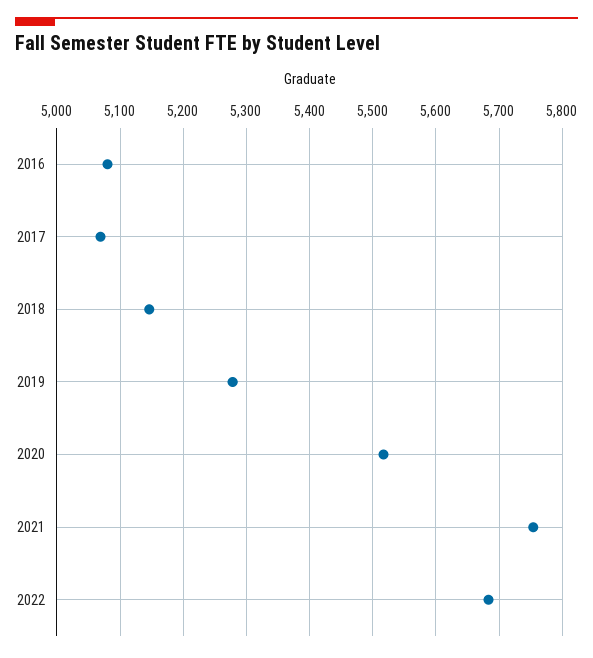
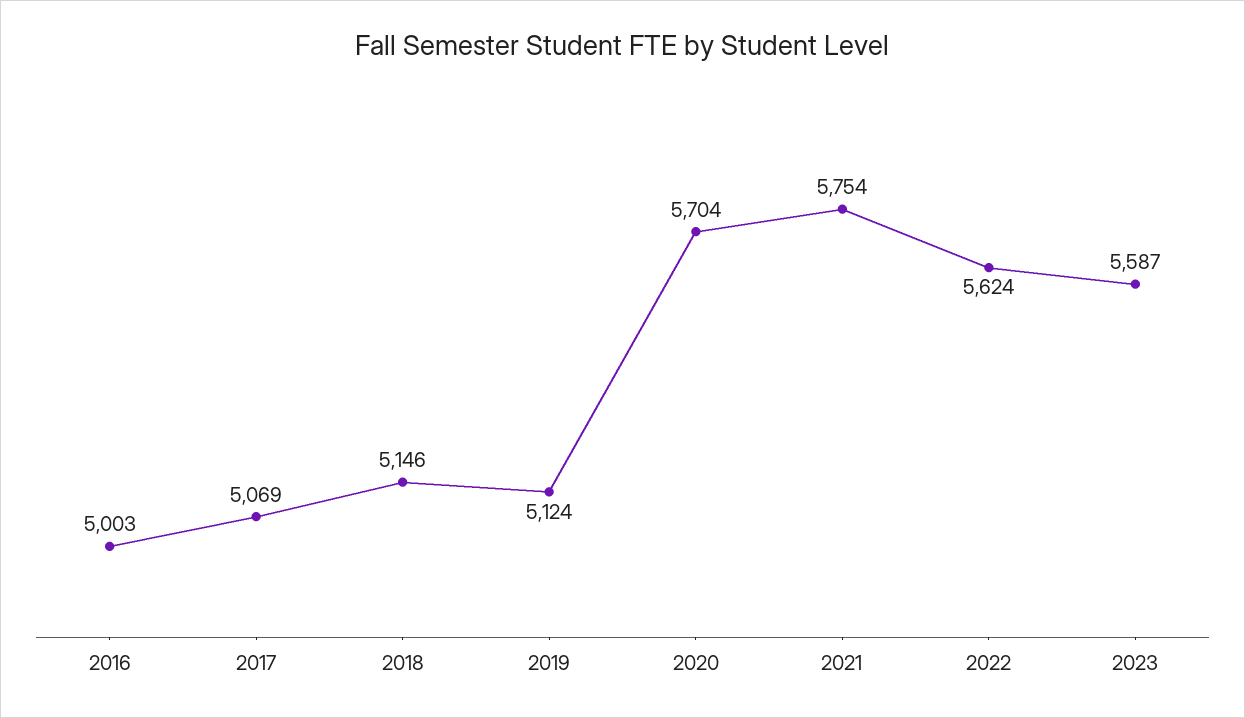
2016: 5080 -> 5003
2019: 5280 -> 5124
2020: 5520 -> 5704
2022: 5680 -> 5624
2023: none -> 5587

